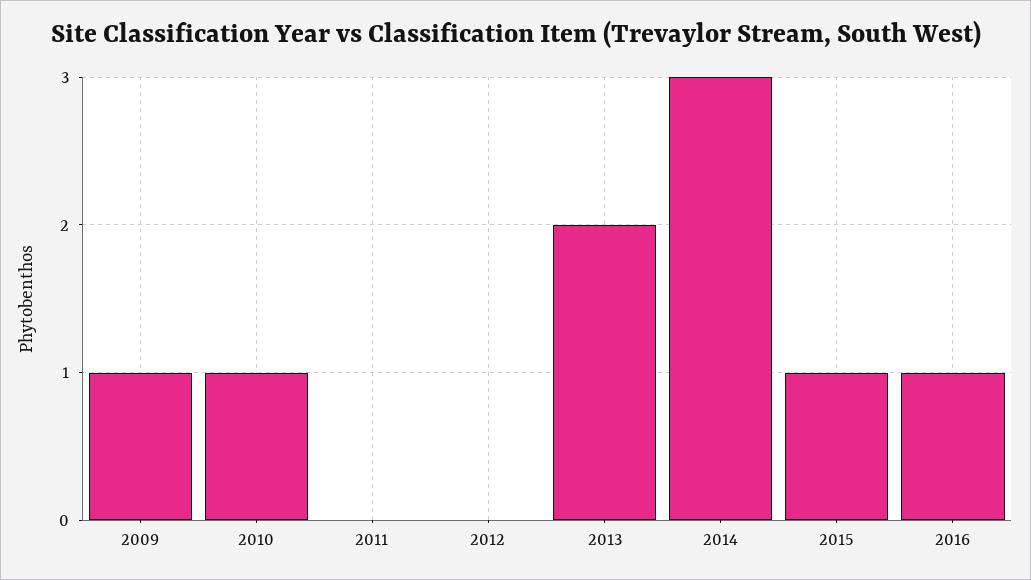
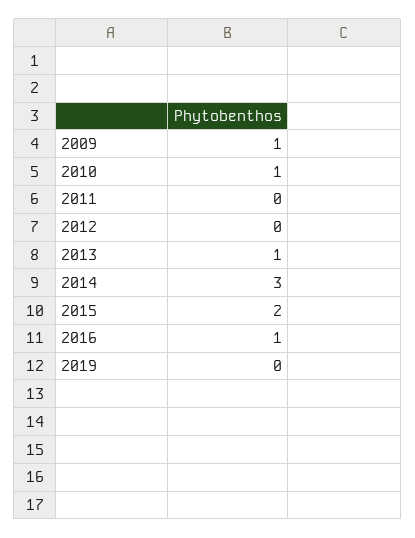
2013: 2 -> 1
2015: 1 -> 2
2019: none -> 0

